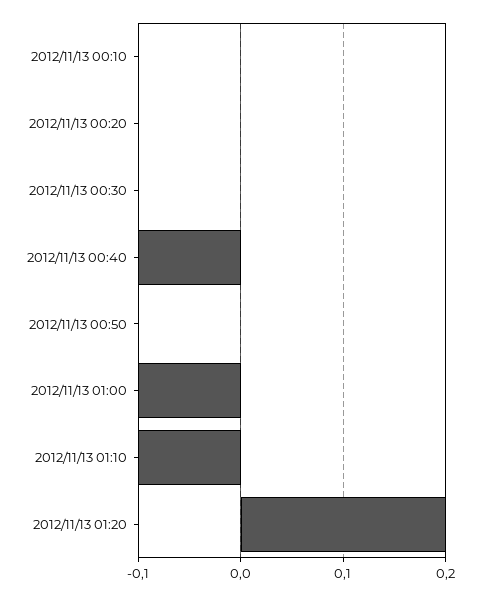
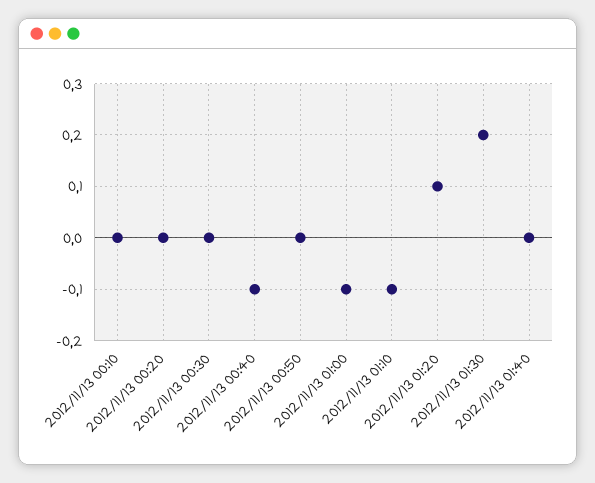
2012/11/13 01:20: 0.2 -> 0.1
2012/11/13 01:30: none -> 0.2
2012/11/13 01:40: none -> 0

